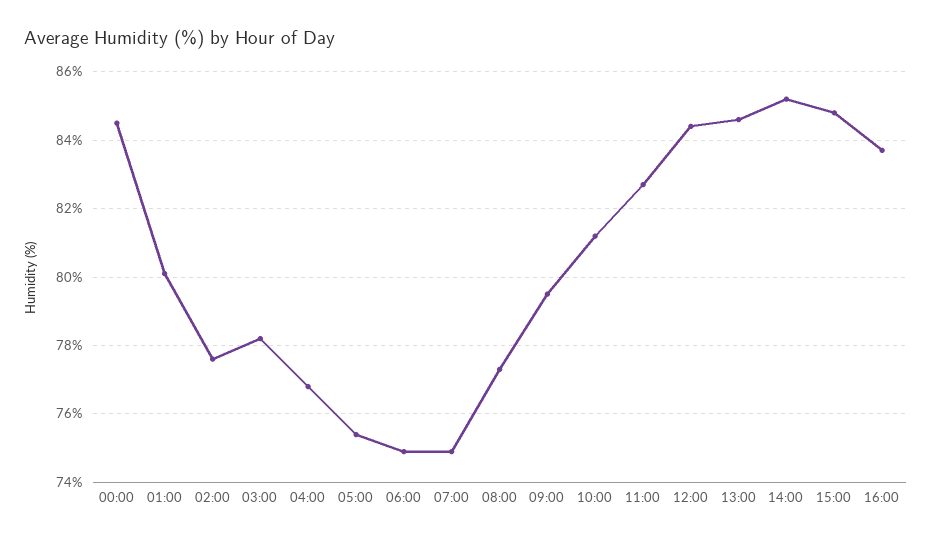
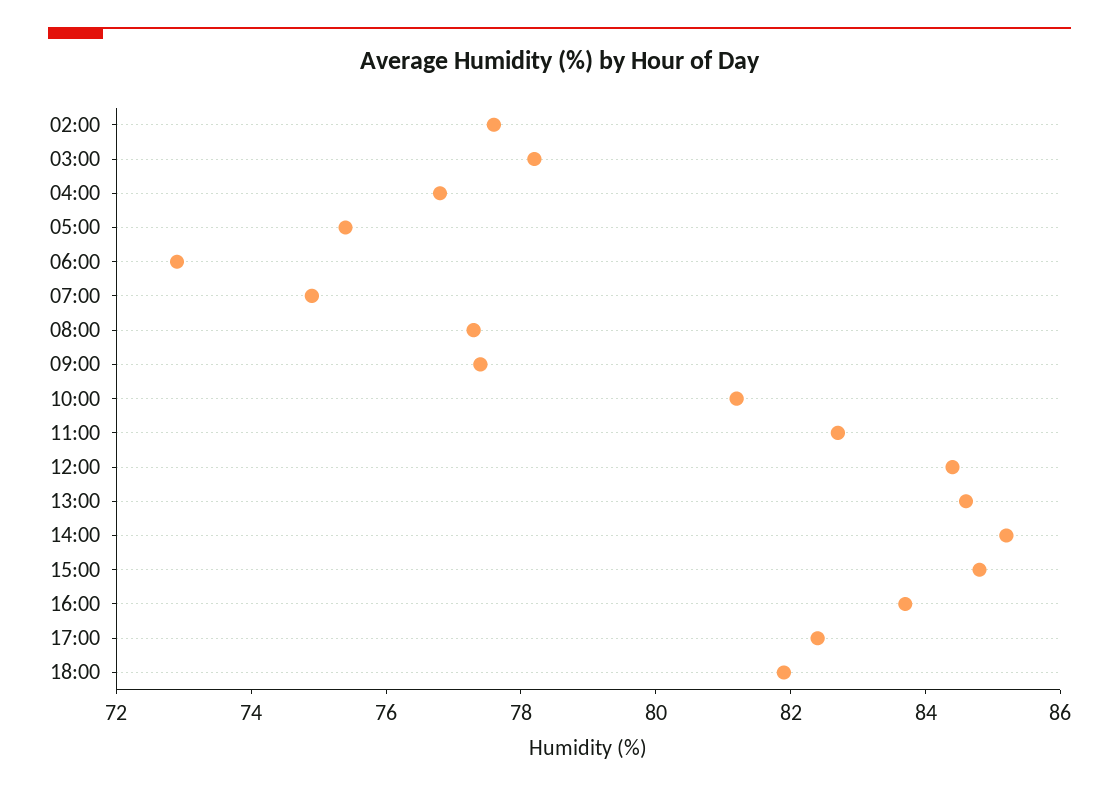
00:00: 84.5 -> none
01:00: 80 -> none
06:00: 75 -> 73
09:00: 79.5 -> 77.5
17:00: none -> 82.5
18:00: none -> 82

